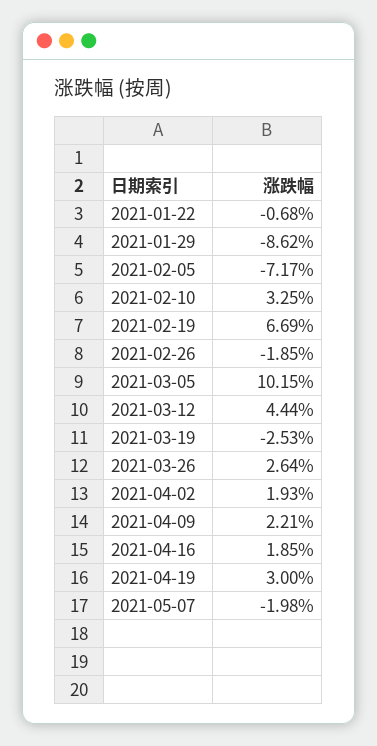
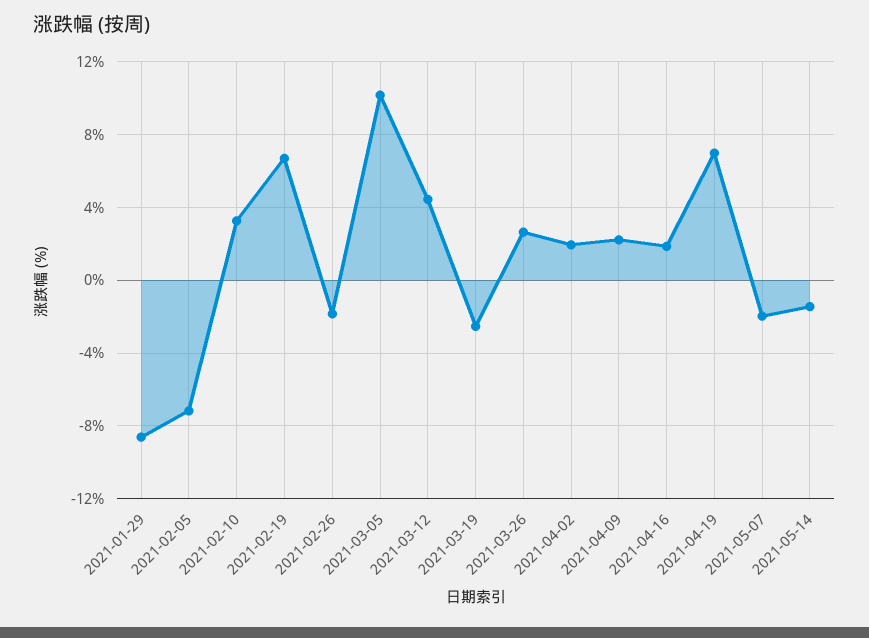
2021-01-22: -0.68 -> none
2021-04-19: 3 -> 7
2021-05-14: none -> -1.5

